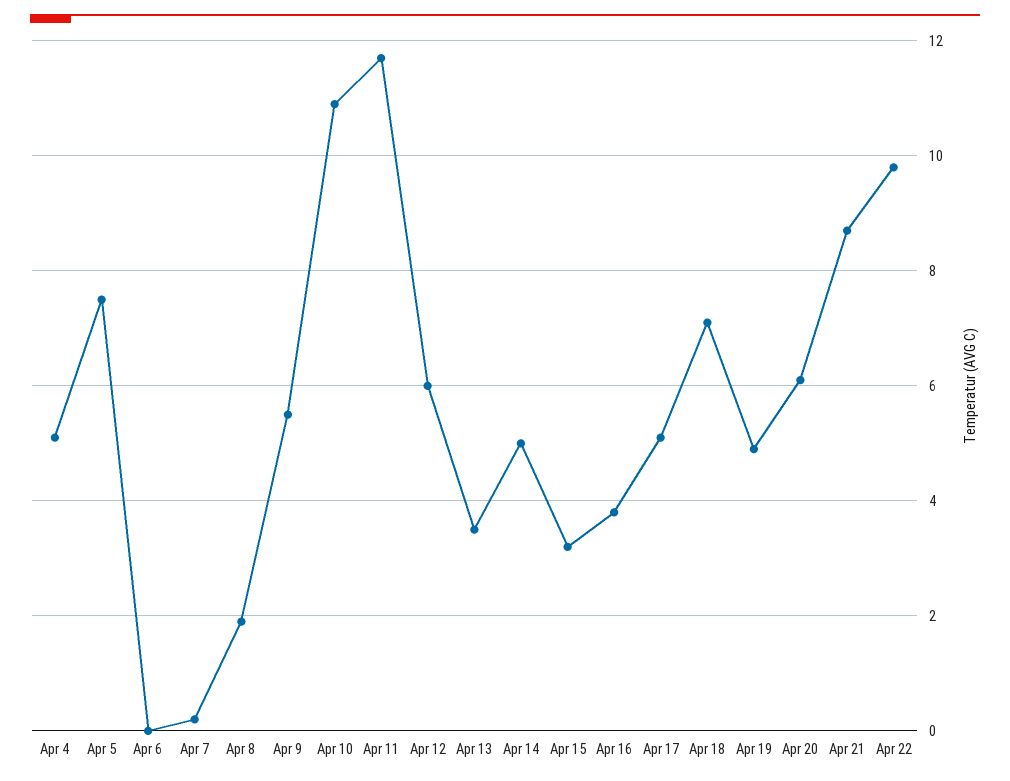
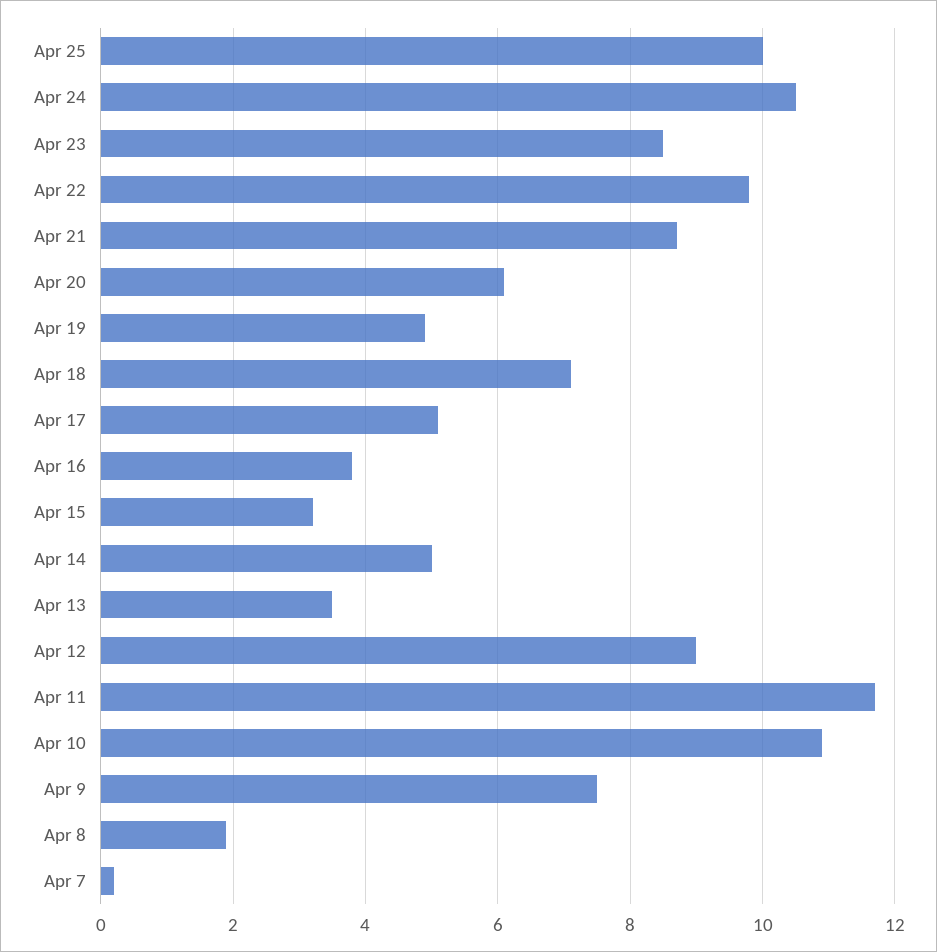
Apr 4: 5 -> none
Apr 5: 7.5 -> none
Apr 6: 0 -> none
Apr 9: 5.5 -> 7.5
Apr 12: 6 -> 9
Apr 25: none -> 10
Apr 24: none -> 10.5
Apr 23: none -> 8.5

